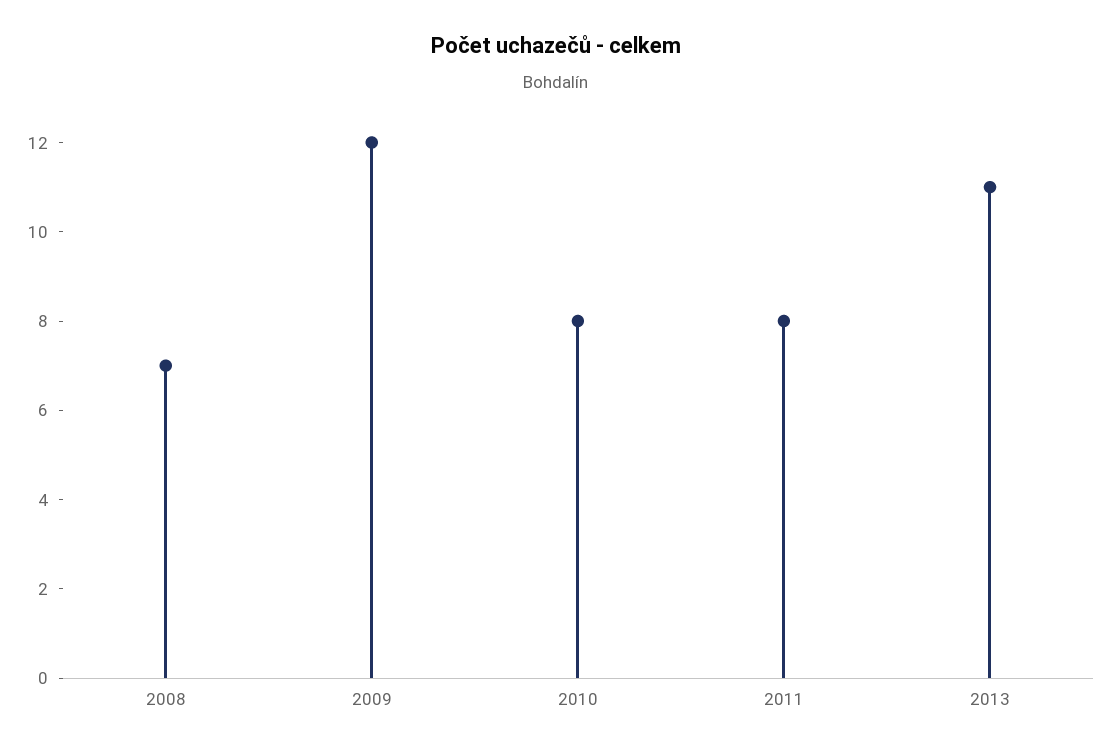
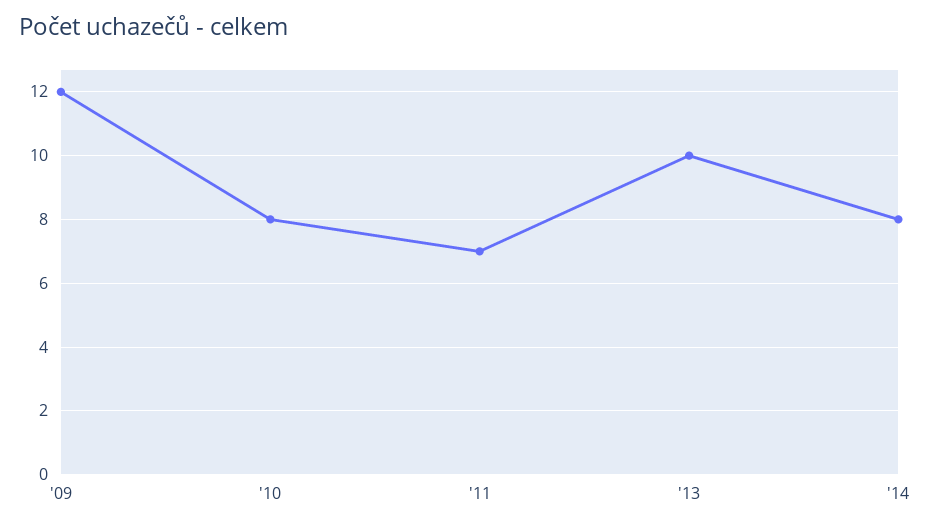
2008: 7 -> none
2011: 8 -> 7
2013: 11 -> 10
'14: none -> 8

